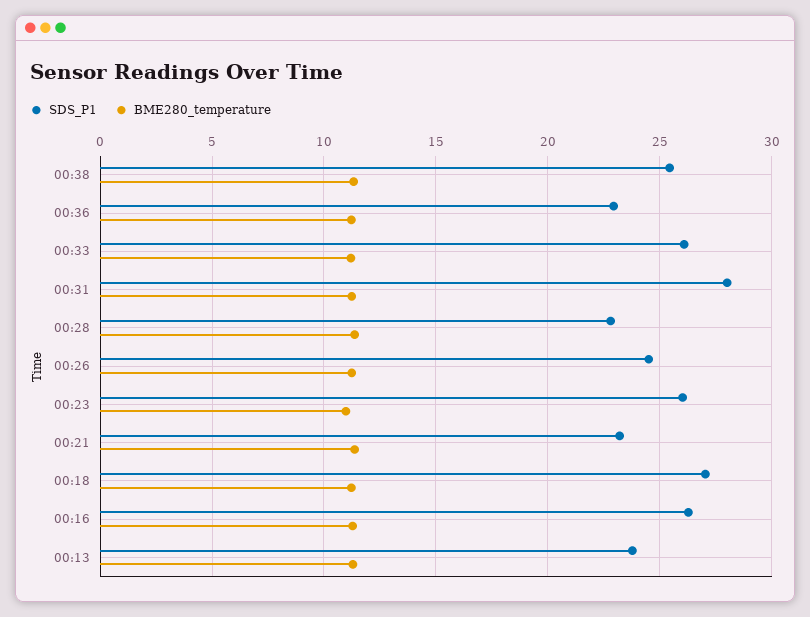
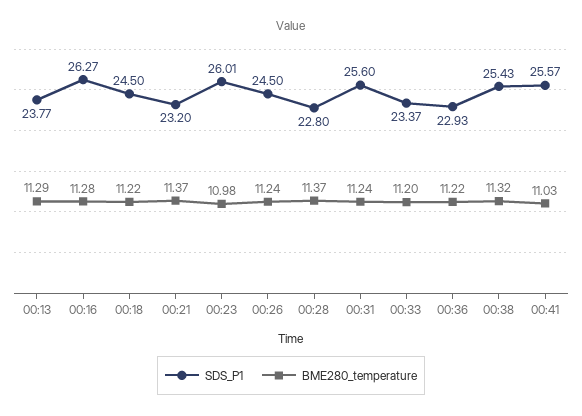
SDS_P1, 00:33: 26 -> 23.37
SDS_P1, 00:31: 28 -> 25.6
SDS_P1, 00:18: 27 -> 24.5
SDS_P1, 00:41: none -> 25.57
BME280_temperature, 00:41: none -> 11.03

